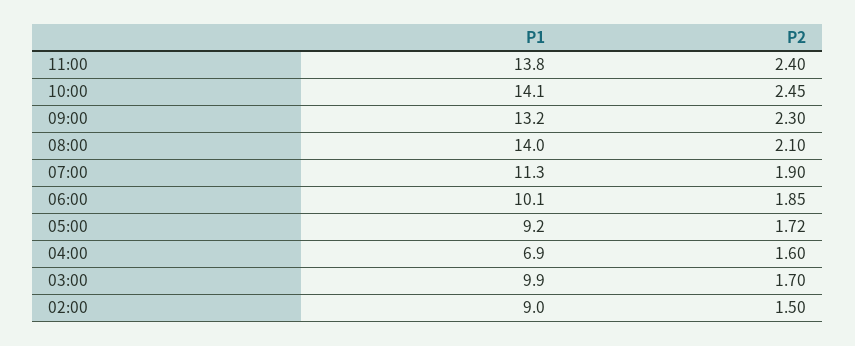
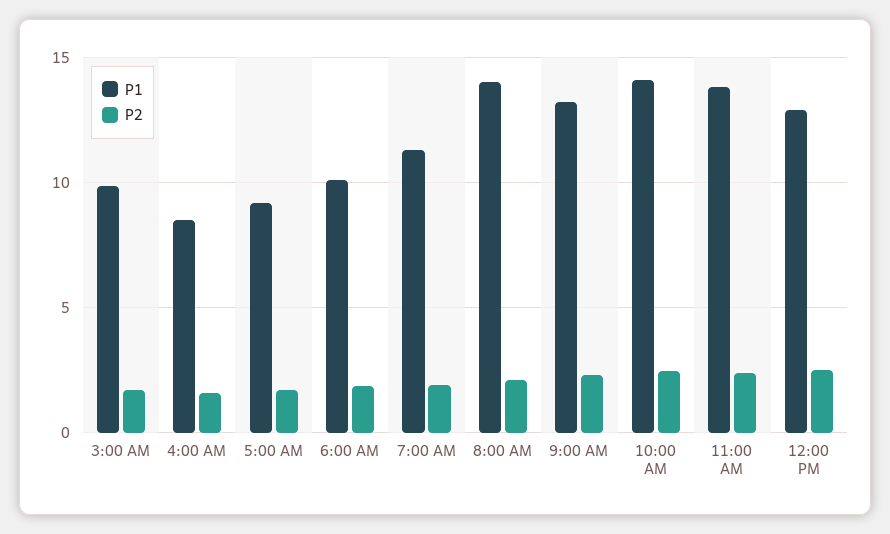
P1, 04:00: 6.9 -> 8.5
P1, 02:00: 9 -> none
P2, 02:00: 1.5 -> none
P1, 12:00 PM: none -> 13
P2, 12:00 PM: none -> 2.5

